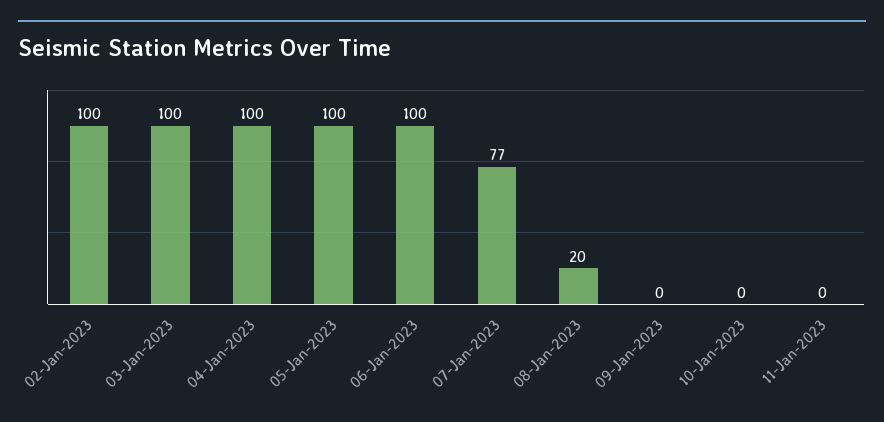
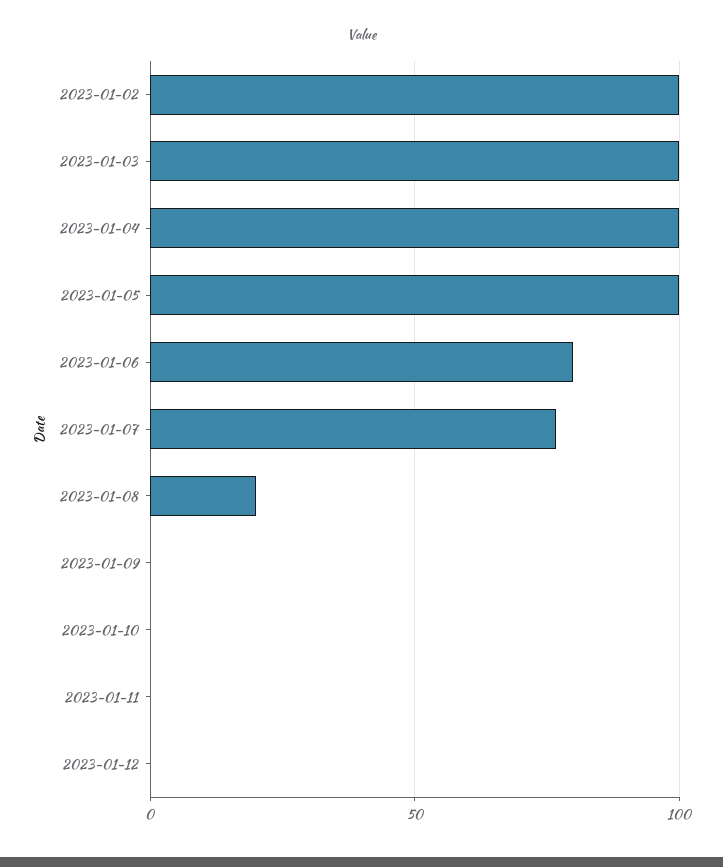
06-Jan-2023: 100 -> 80
2023-01-12: none -> 0

